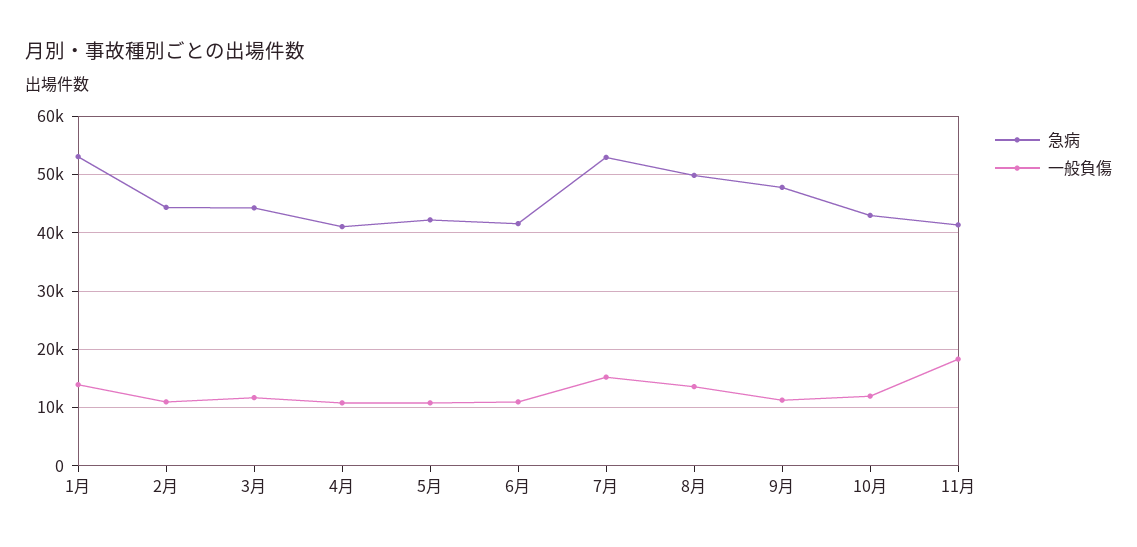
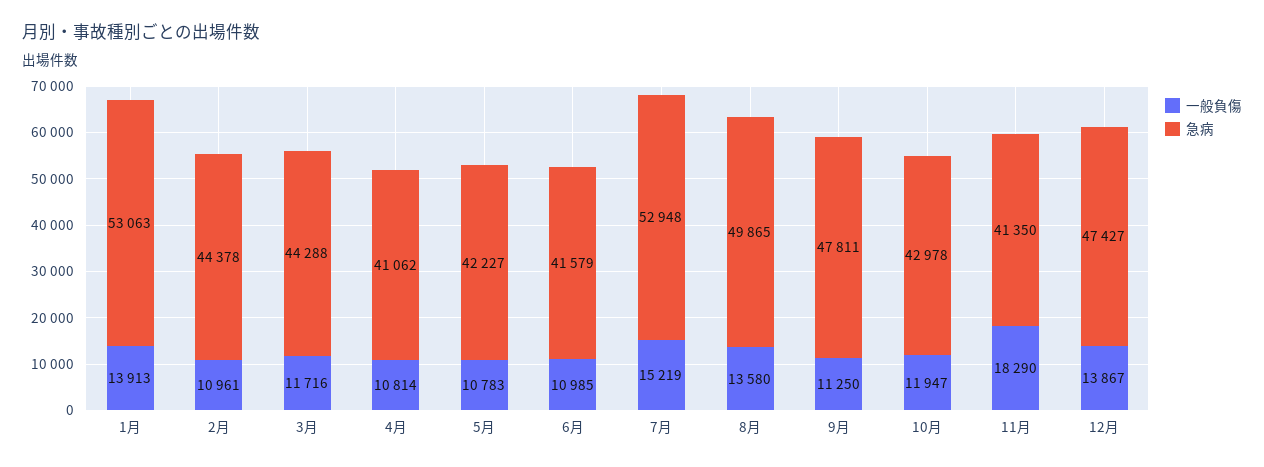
一般負傷, 12月: none -> 13867
急病, 12月: none -> 47427

